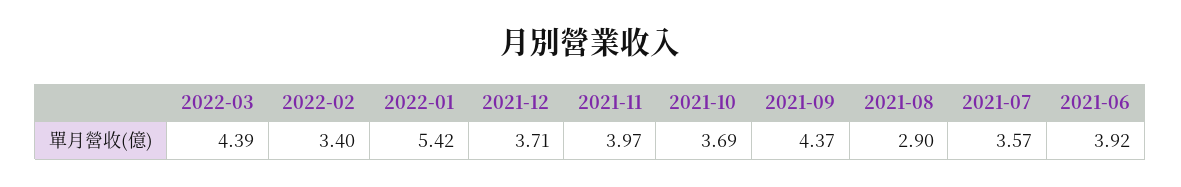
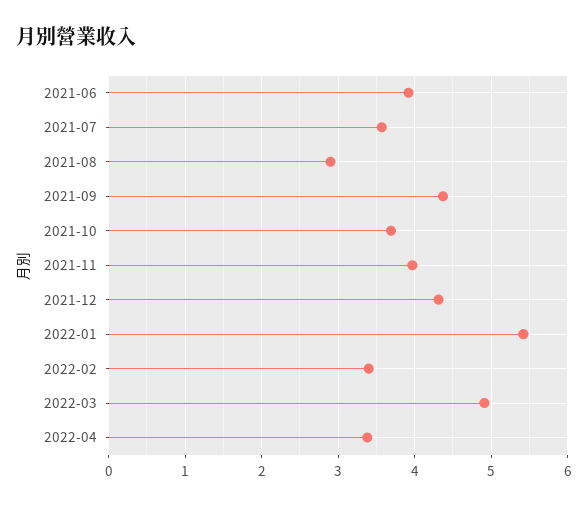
2022-03: 4.39 -> 4.9
2021-12: 3.71 -> 4.3
2022-04: none -> 3.4

